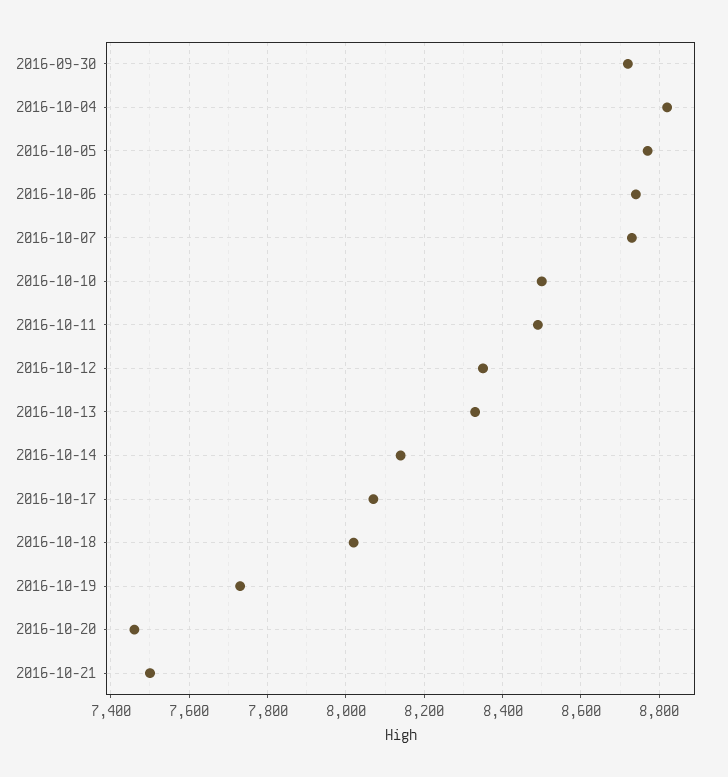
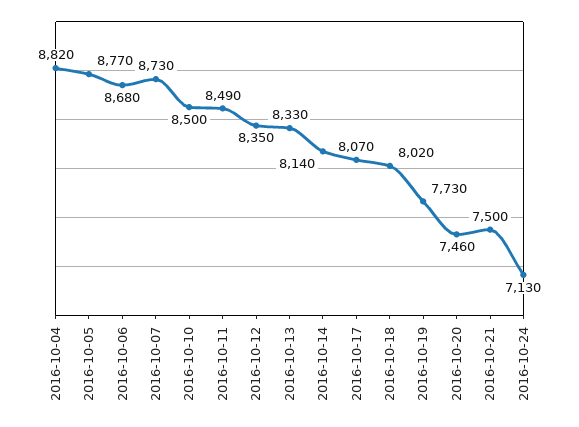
2016-09-30: 8720 -> none
2016-10-06: 8740 -> 8680
2016-10-24: none -> 7130

